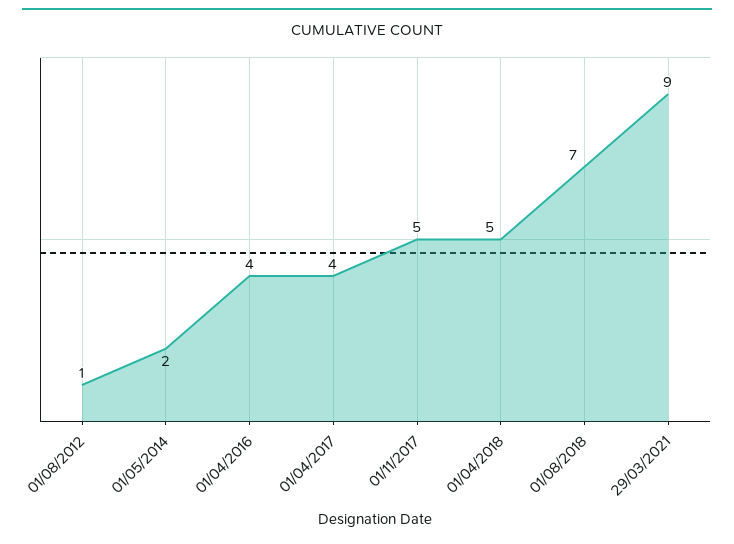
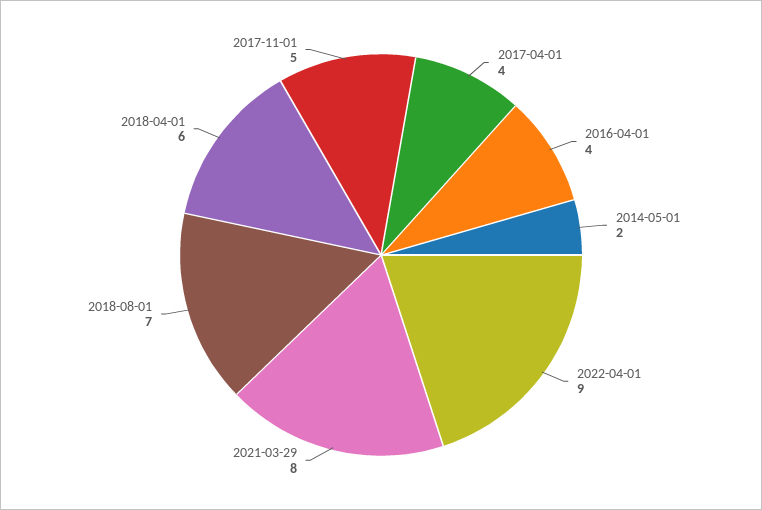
01/08/2012: 1 -> none
01/04/2018: 5 -> 6
29/03/2021: 9 -> 8
2022-04-01: none -> 9

